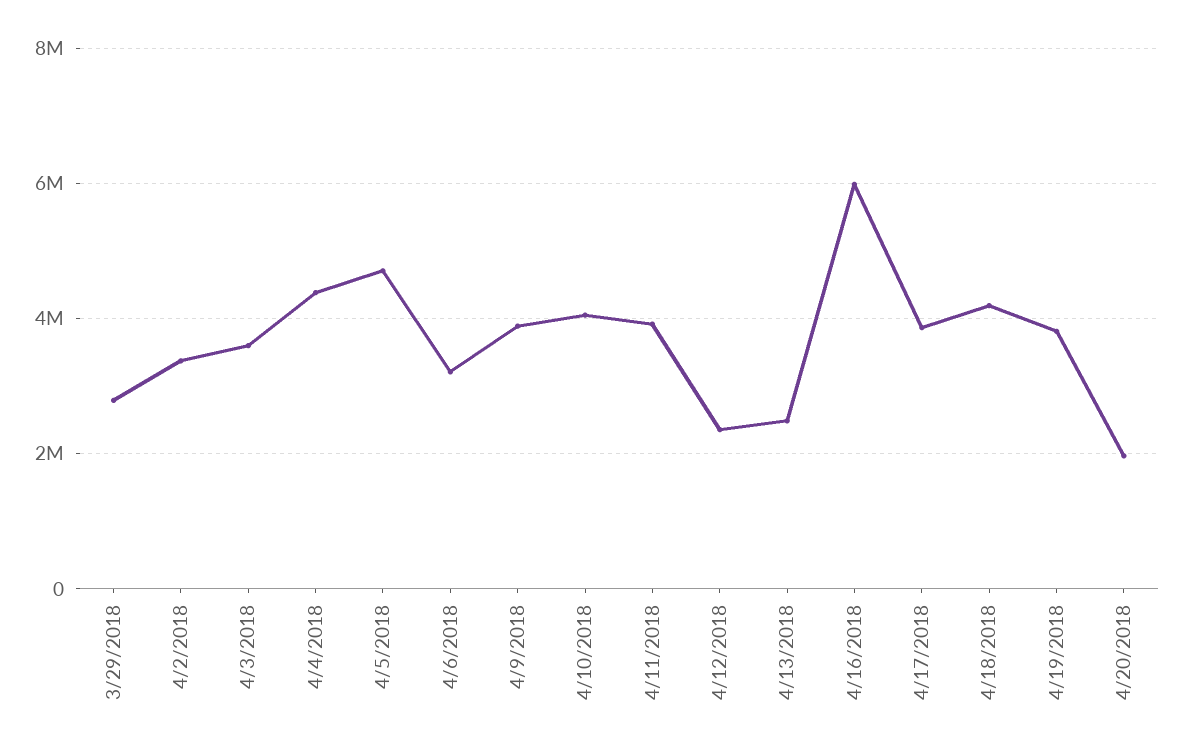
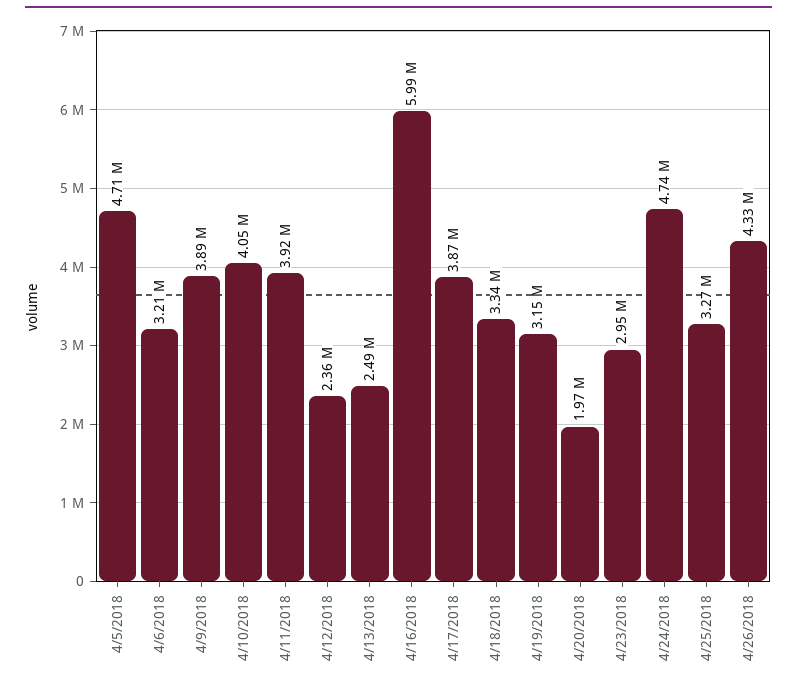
3/29/2018: 2800000 -> none
4/2/2018: 3400000 -> none
4/3/2018: 3600000 -> none
4/4/2018: 4400000 -> none
4/18/2018: 4200000 -> 3340000
4/19/2018: 3800000 -> 3150000
4/23/2018: none -> 2950000
4/24/2018: none -> 4740000
4/25/2018: none -> 3270000
4/26/2018: none -> 4330000

